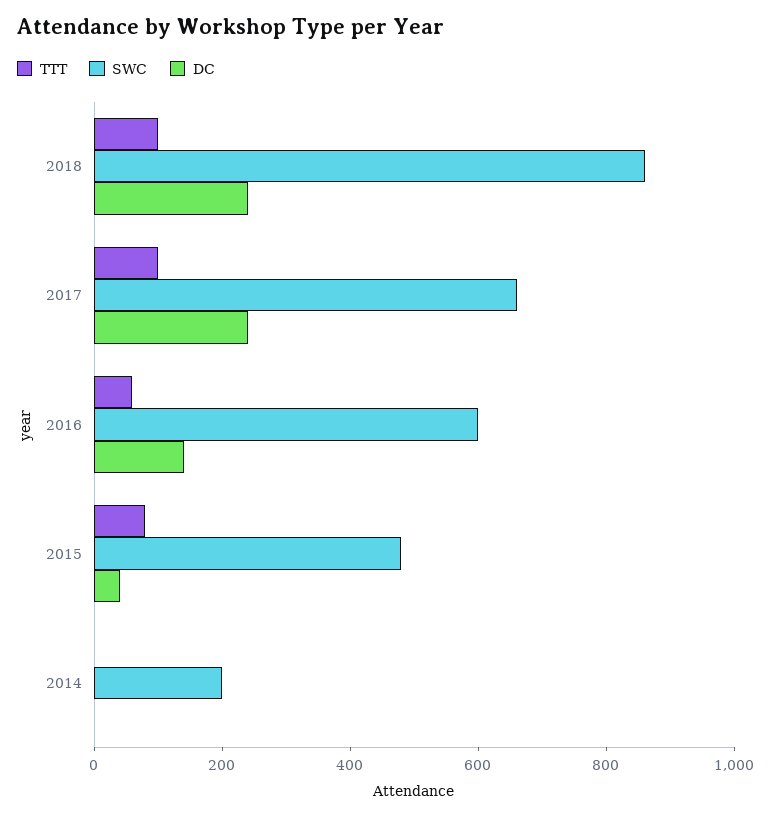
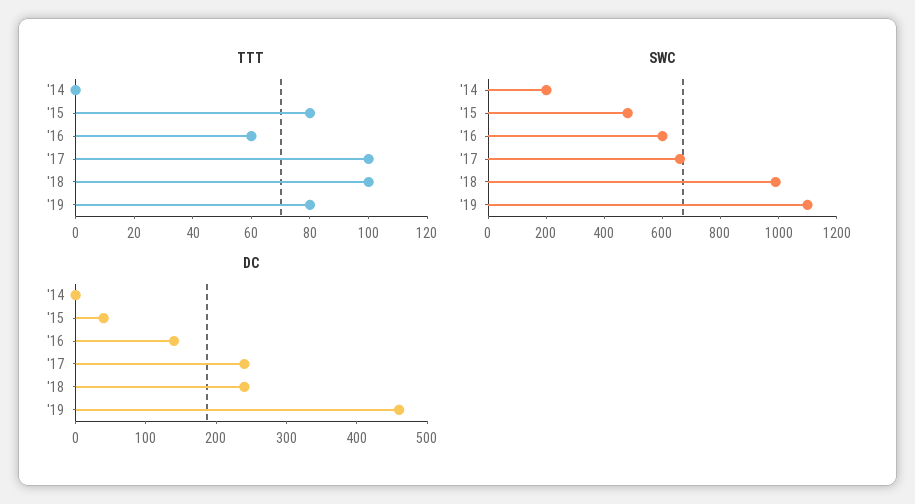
SWC, 2018: 850 -> 1000
TTT, '19: none -> 80
SWC, '19: none -> 1100
DC, '19: none -> 460

